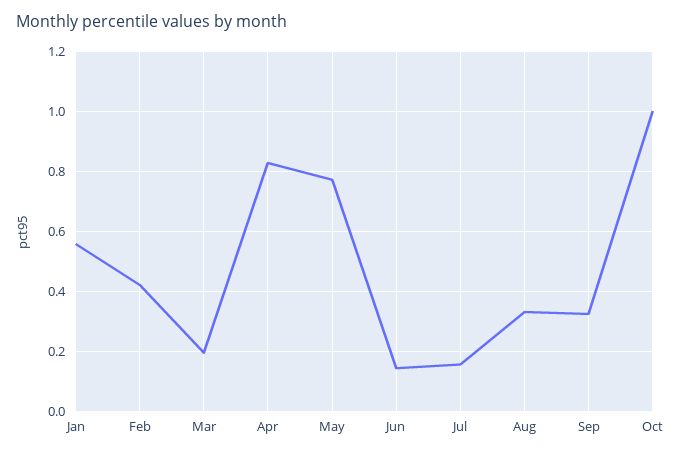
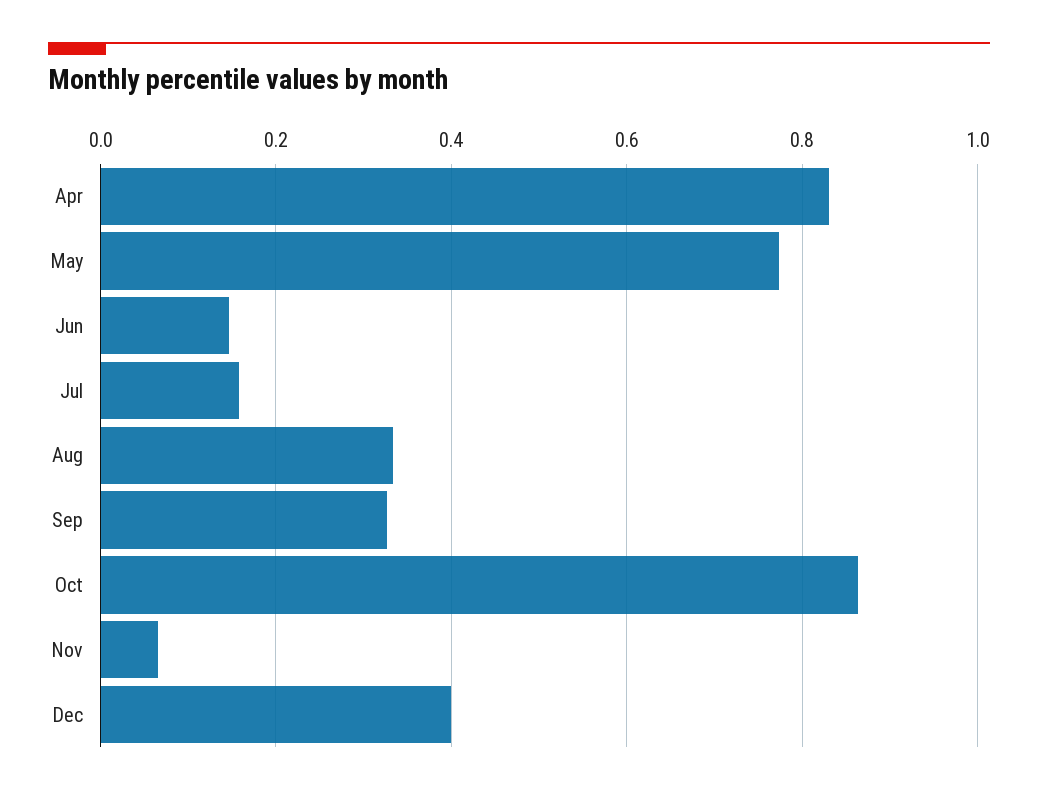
Jan: 0.56 -> none
Feb: 0.42 -> none
Mar: 0.2 -> none
Oct: 1 -> 0.86
Nov: none -> 0.06
Dec: none -> 0.4

